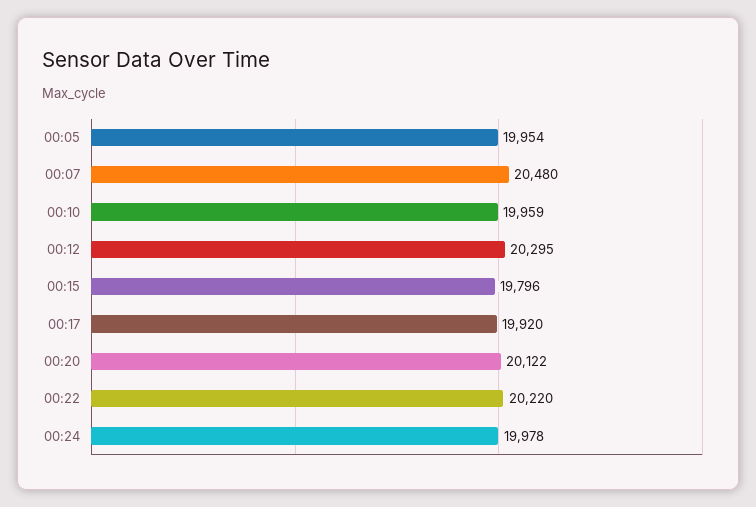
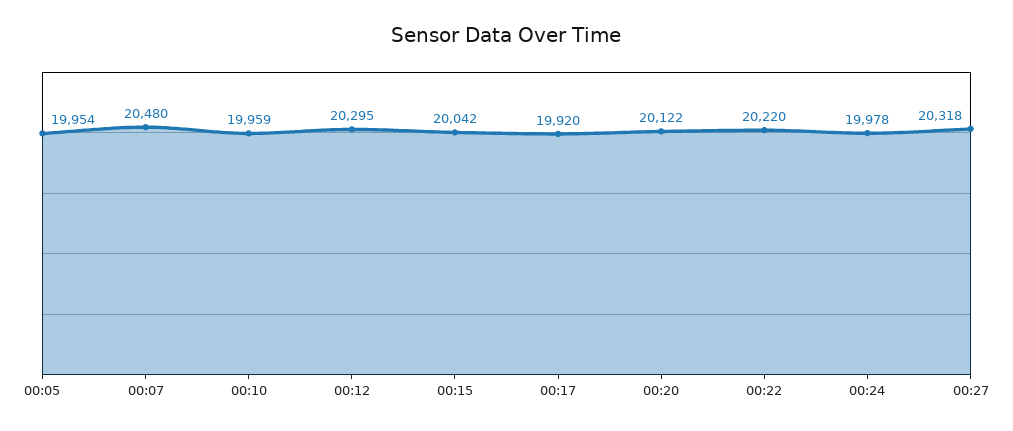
00:15: 19796 -> 20042
00:27: none -> 20318

